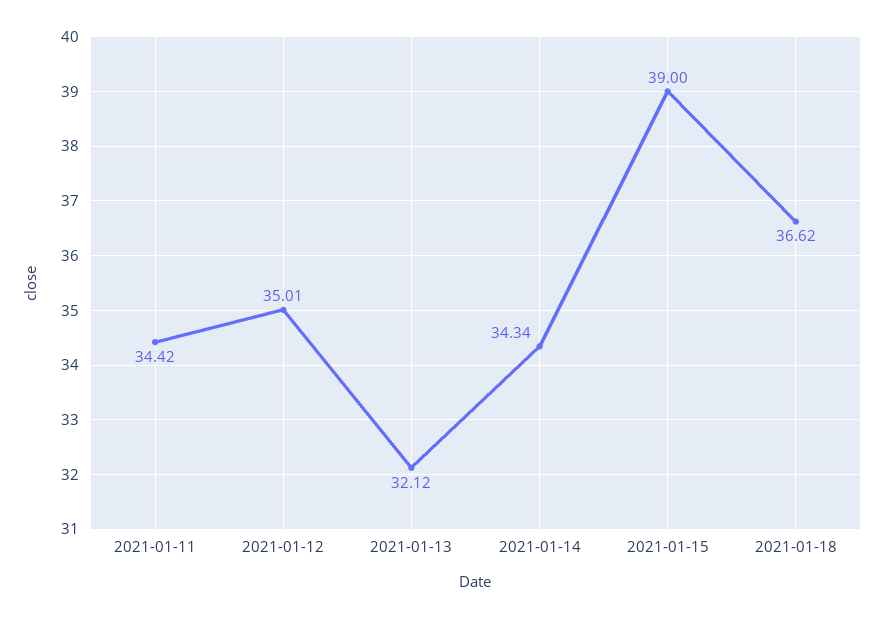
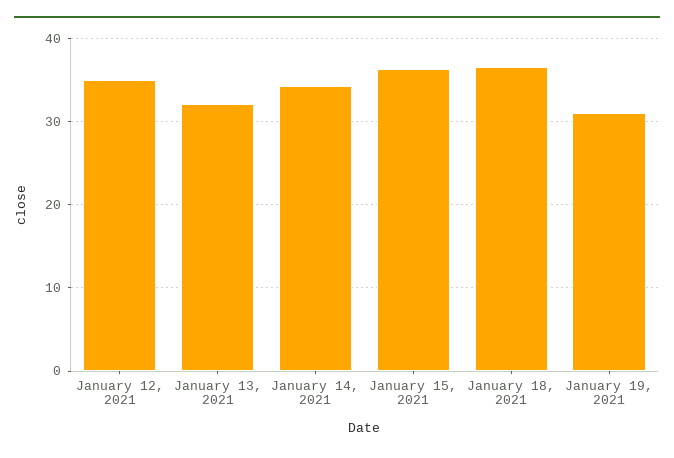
2021-01-11: 34.42 -> none
2021-01-15: 39 -> 36
January 19, 2021: none -> 31

